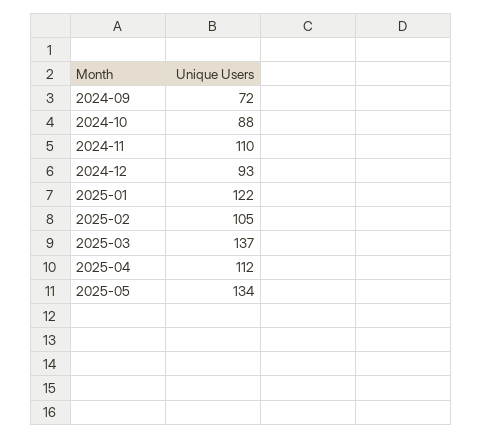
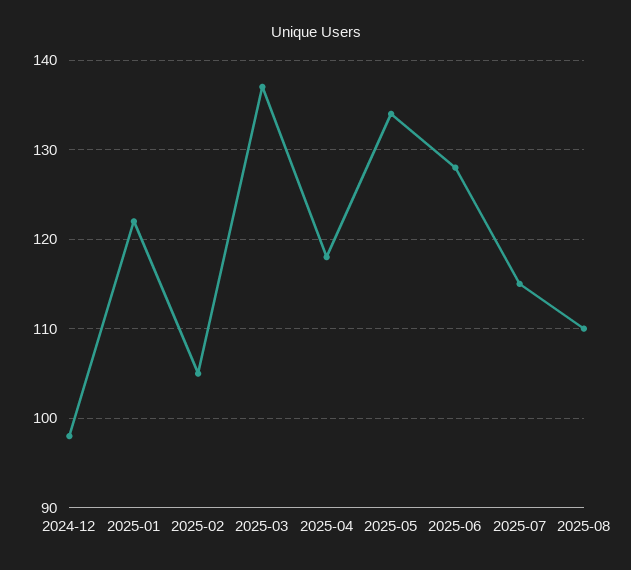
2024-09: 72 -> none
2024-10: 88 -> none
2024-11: 110 -> none
2024-12: 93 -> 98
2025-04: 112 -> 118
2025-06: none -> 128
2025-07: none -> 115
2025-08: none -> 110

